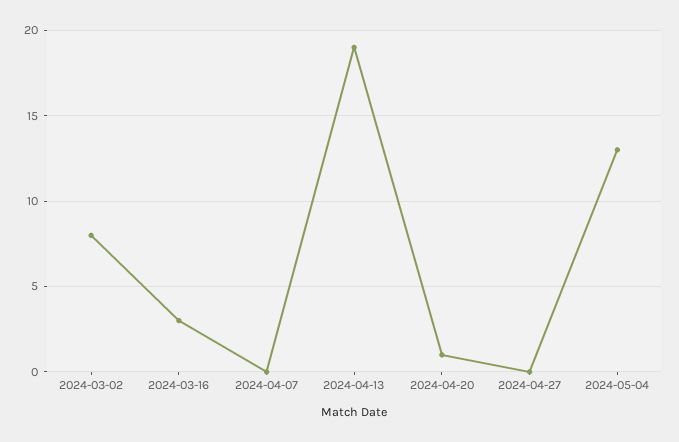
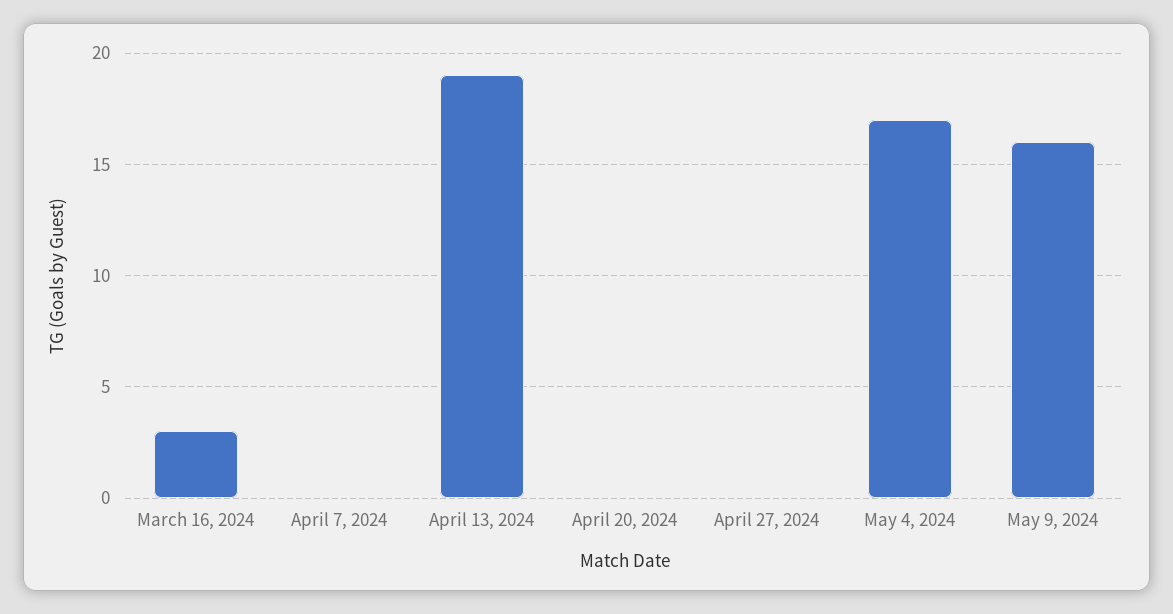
2024-03-02: 8 -> none
2024-04-20: 1 -> 0
2024-05-04: 13 -> 17
May 9, 2024: none -> 16

